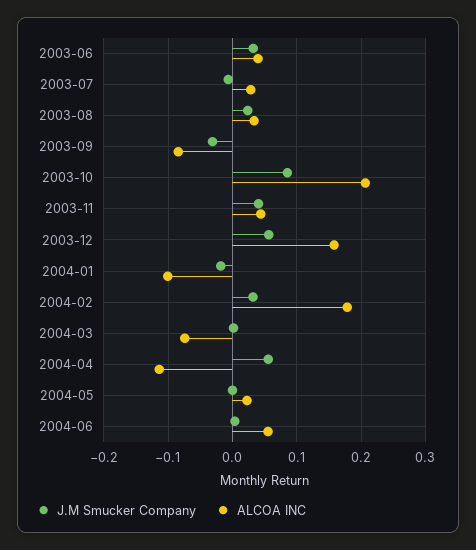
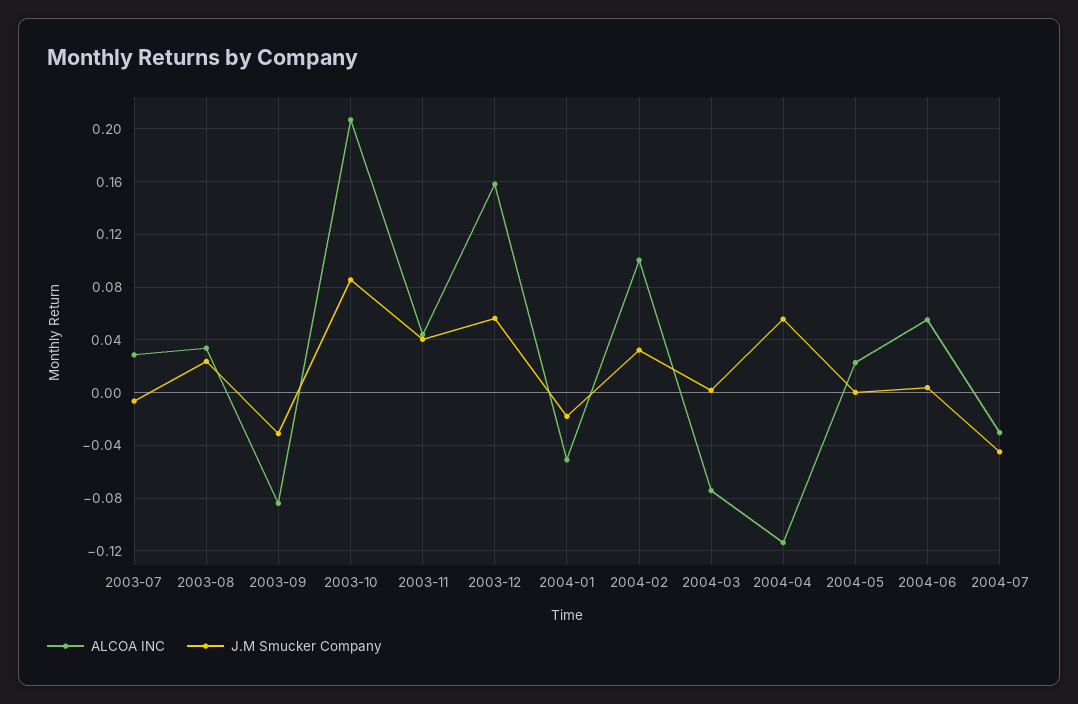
J.M Smucker Company, 2003-06: 0.03 -> none
ALCOA INC, 2003-06: 0.04 -> none
ALCOA INC, 2004-01: -0.1 -> -0.05
ALCOA INC, 2004-02: 0.18 -> 0.1
ALCOA INC, 2004-07: none -> -0.03
J.M Smucker Company, 2004-07: none -> -0.045

